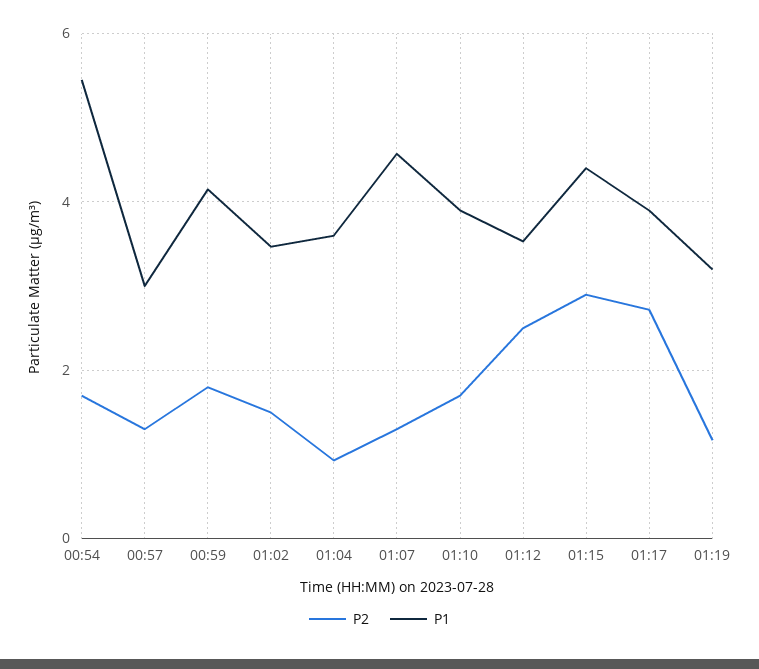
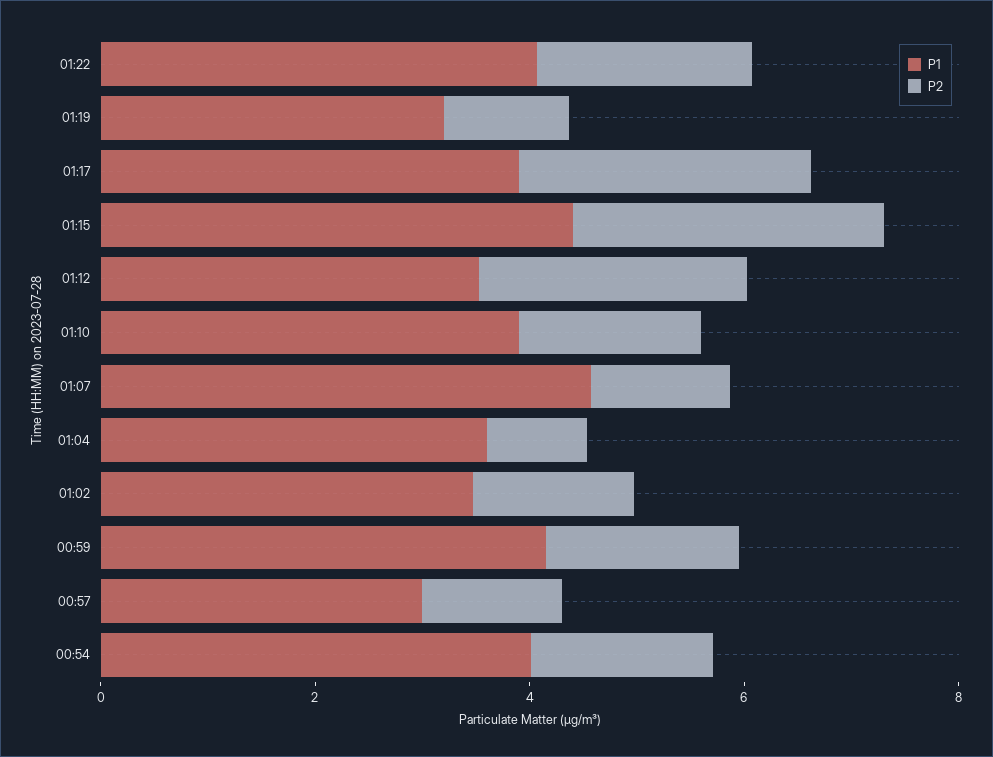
P1, 00:54: 5.4 -> 4
P1, 01:22: none -> 4
P2, 01:22: none -> 2

